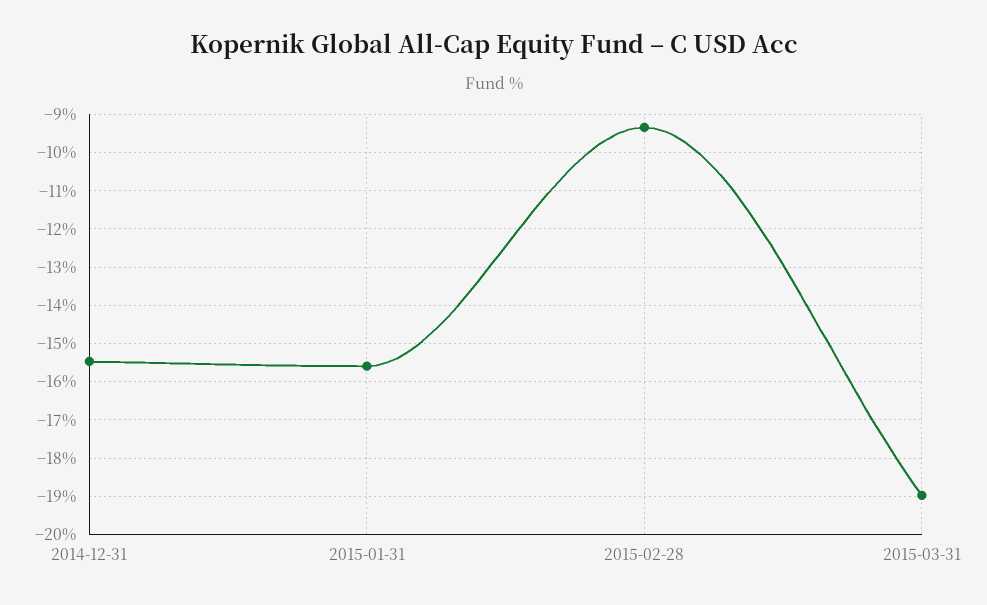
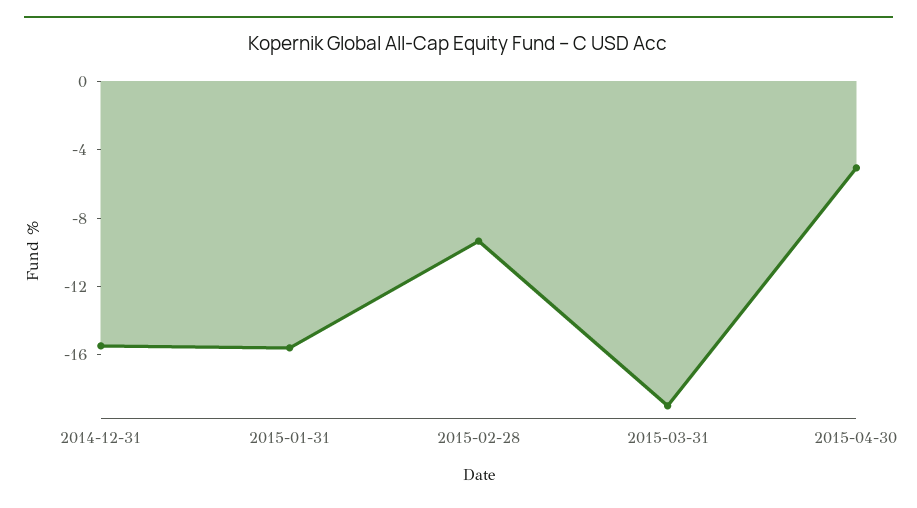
2015-04-30: none -> -5

